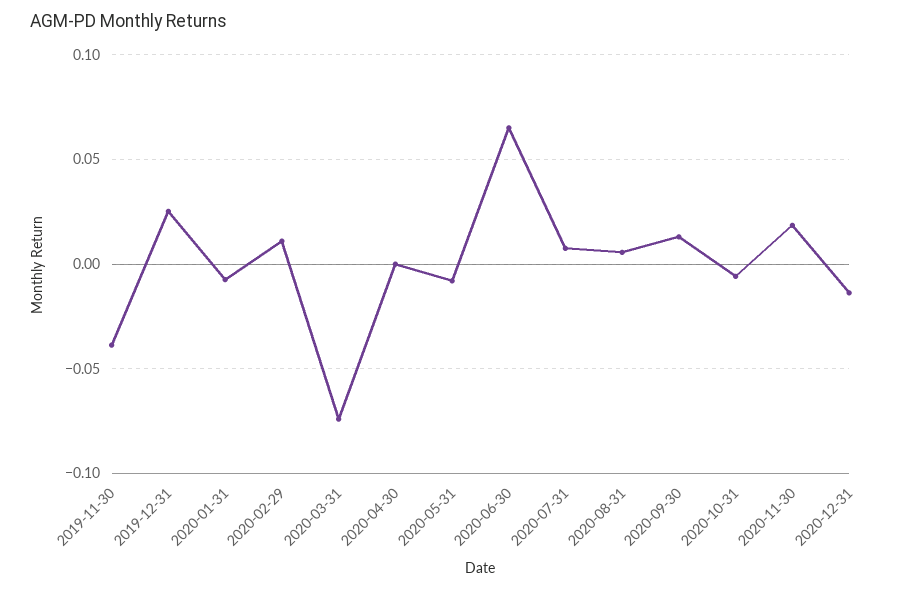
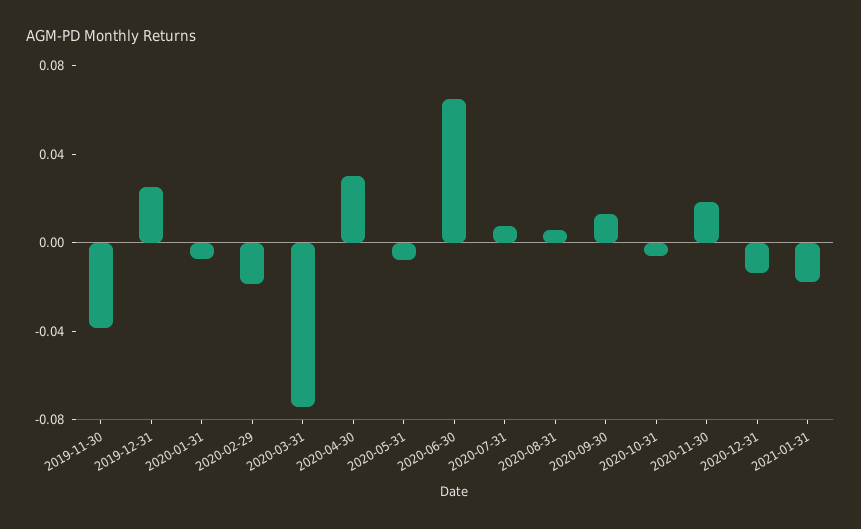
2020-02-29: 0.01 -> -0.02
2020-04-30: 0 -> 0.03
2021-01-31: none -> -0.02

